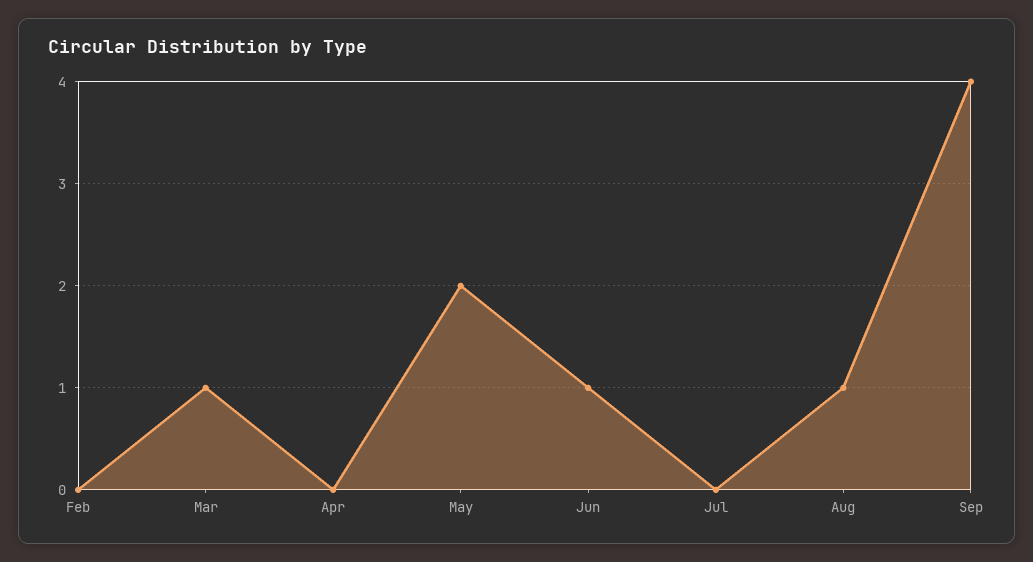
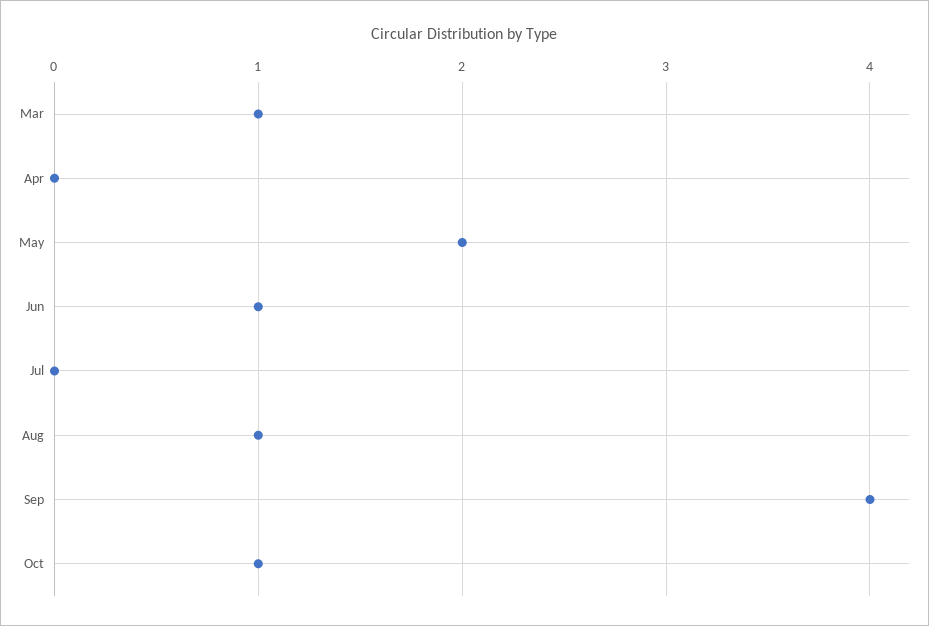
Feb: 0 -> none
Oct: none -> 1

